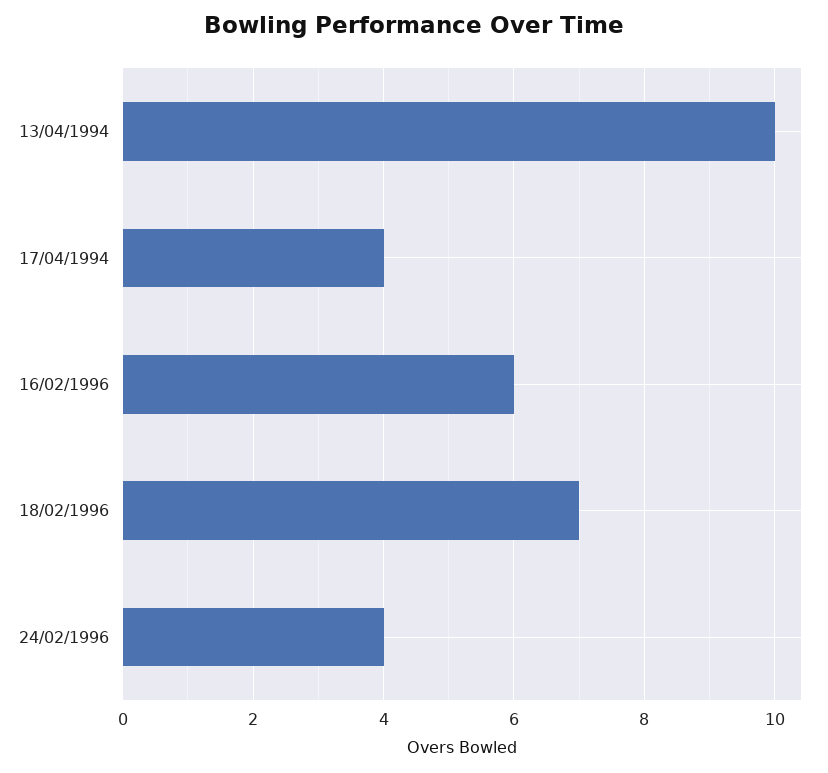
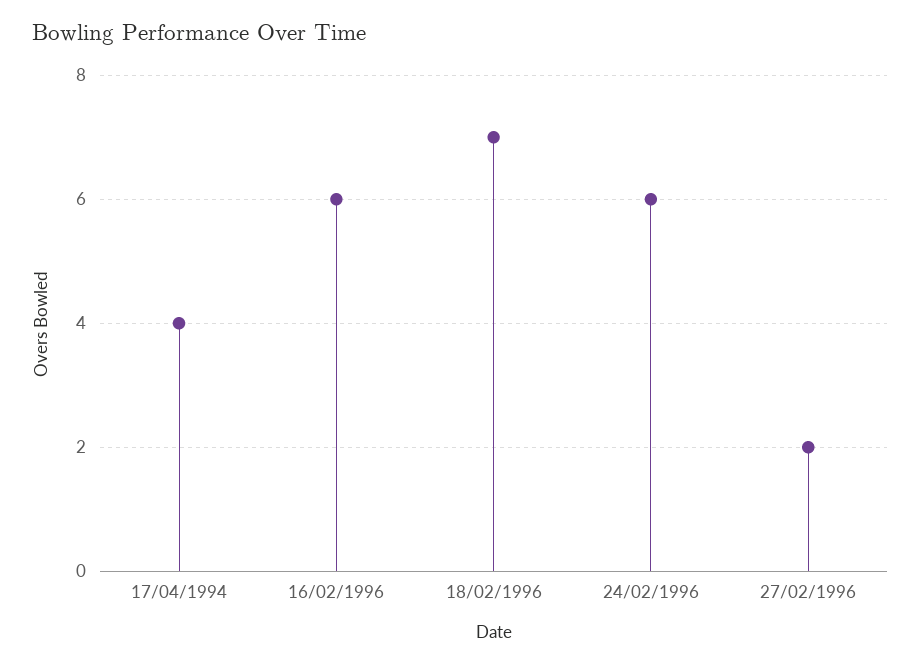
13/04/1994: 10 -> none
24/02/1996: 4 -> 6
27/02/1996: none -> 2

